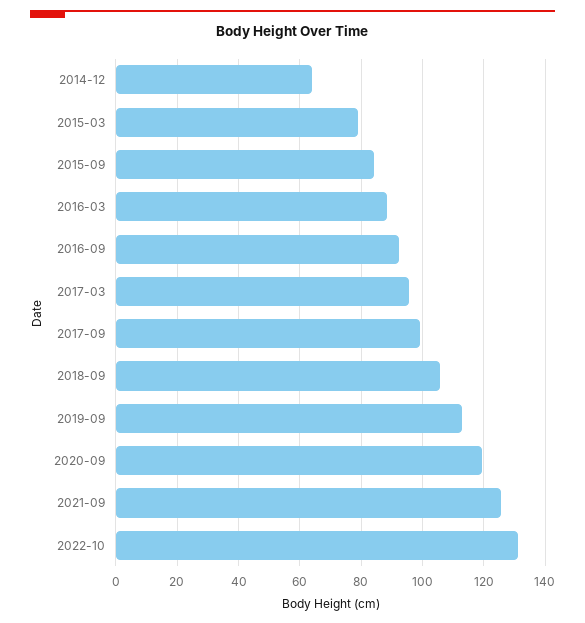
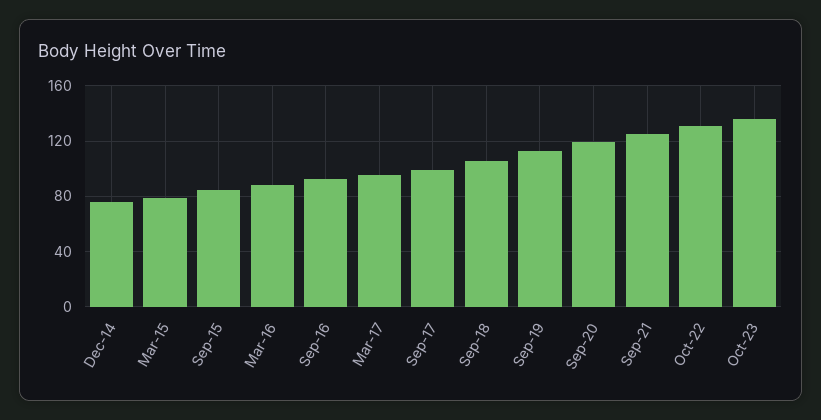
2014-12: 64 -> 75
Oct-23: none -> 135

